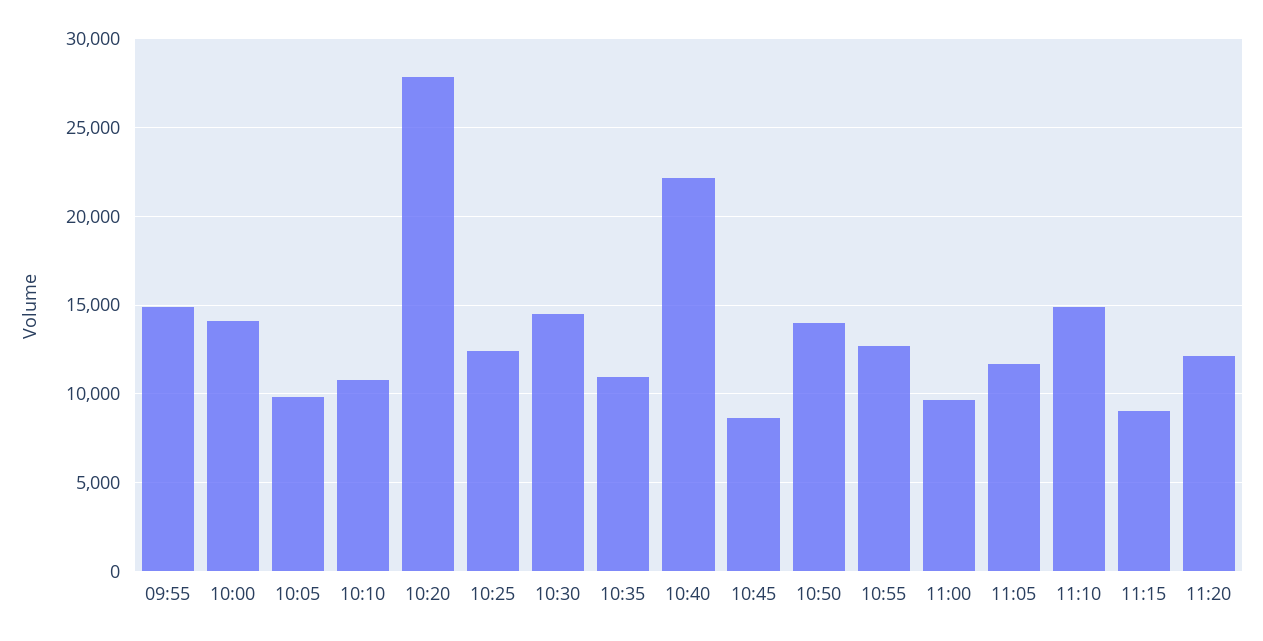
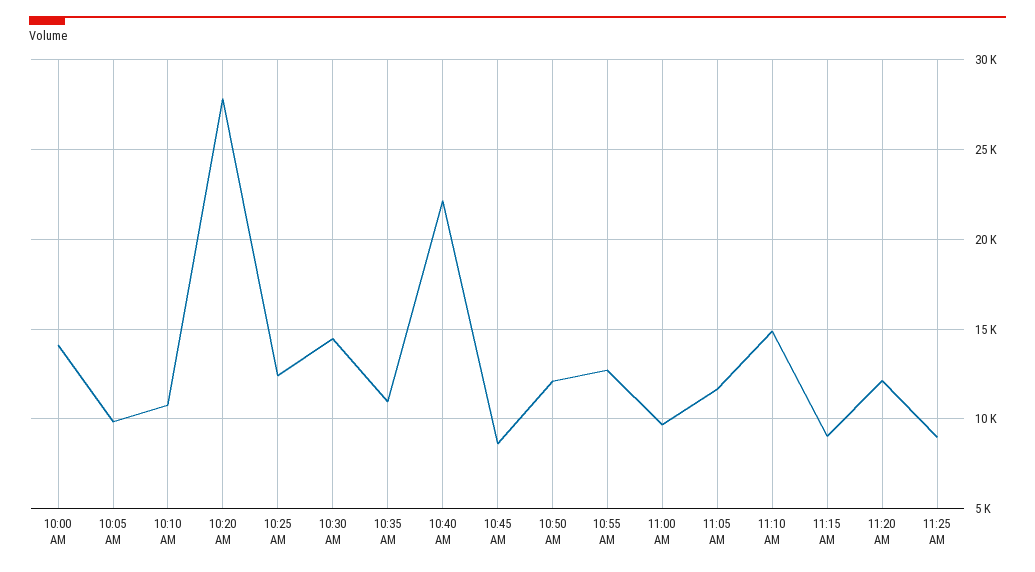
09:55: 15000 -> none
10:50: 14000 -> 12000
11:25 AM: none -> 9000

